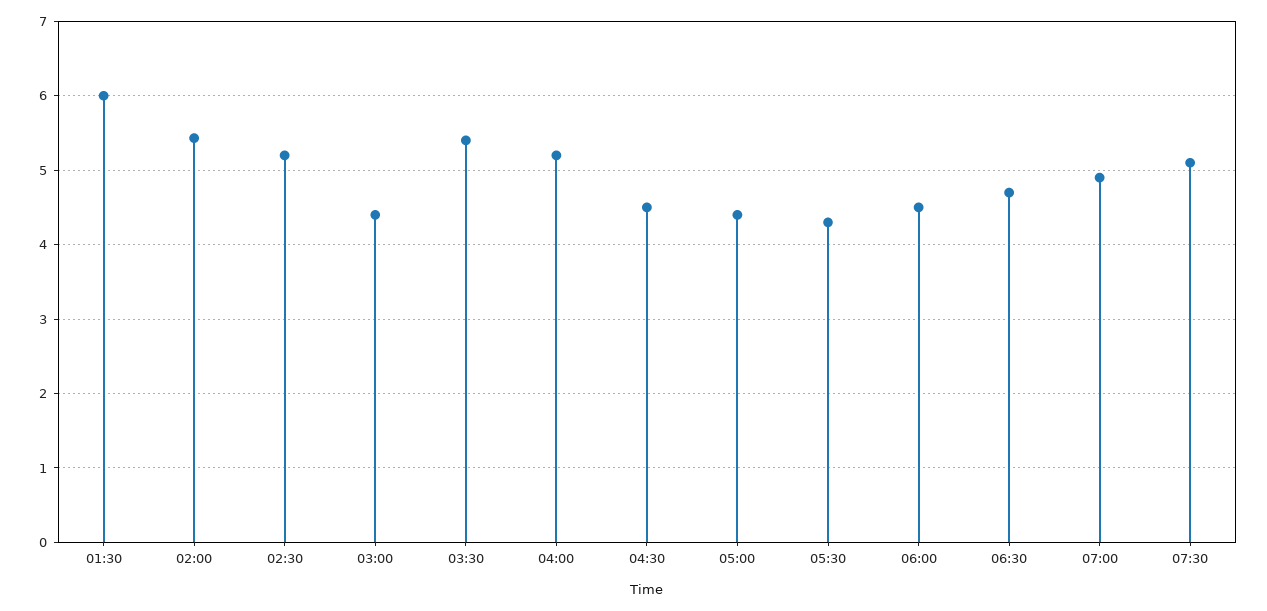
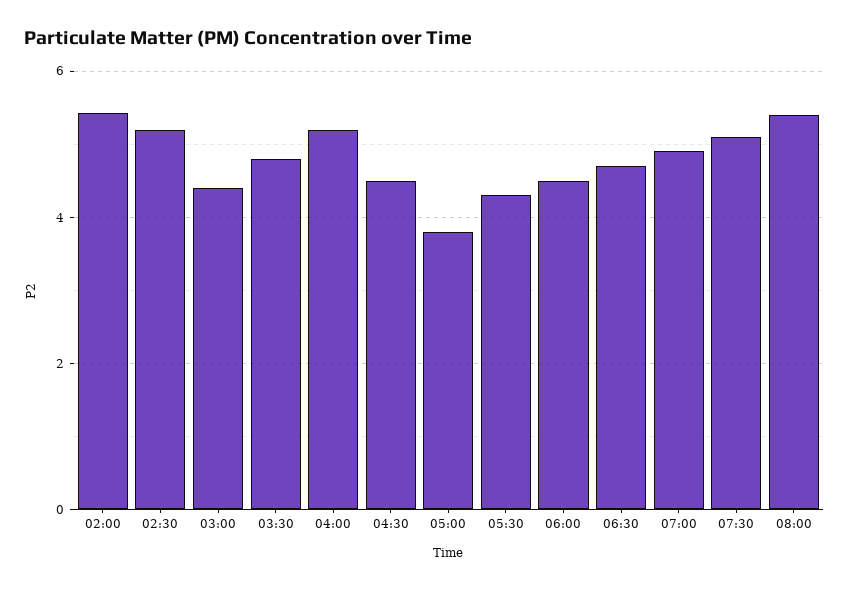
01:30: 6 -> none
03:30: 5.4 -> 4.8
05:00: 4.4 -> 3.8
08:00: none -> 5.4

